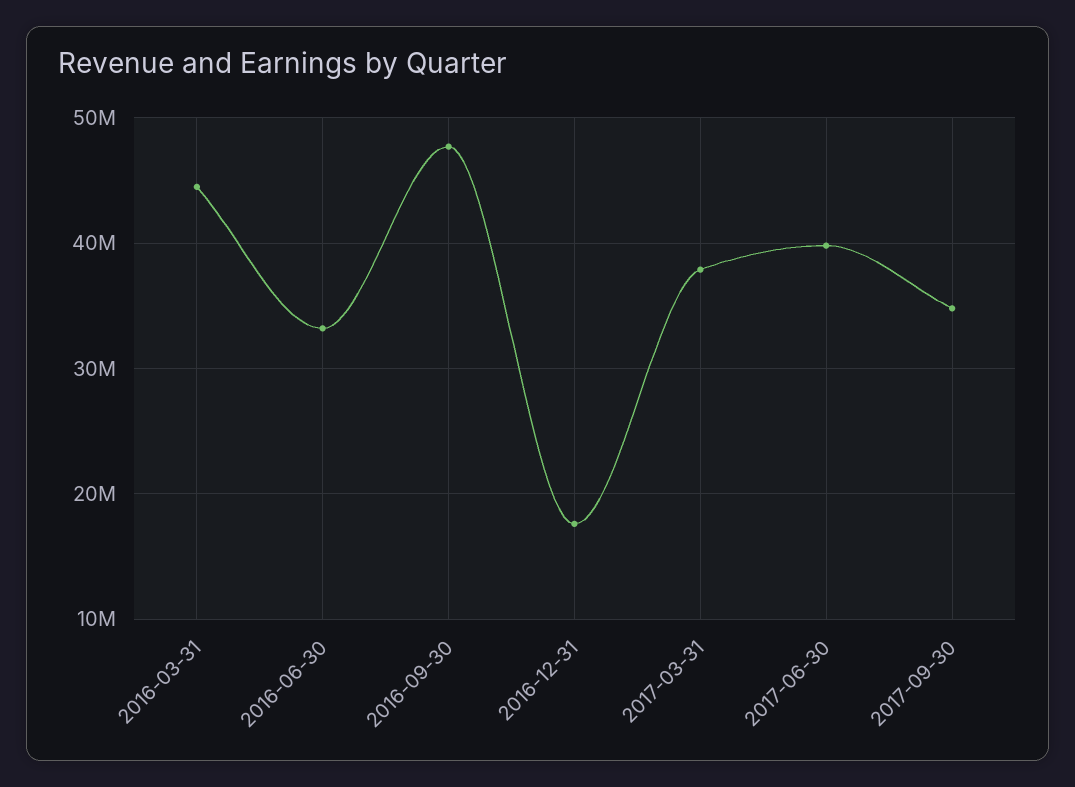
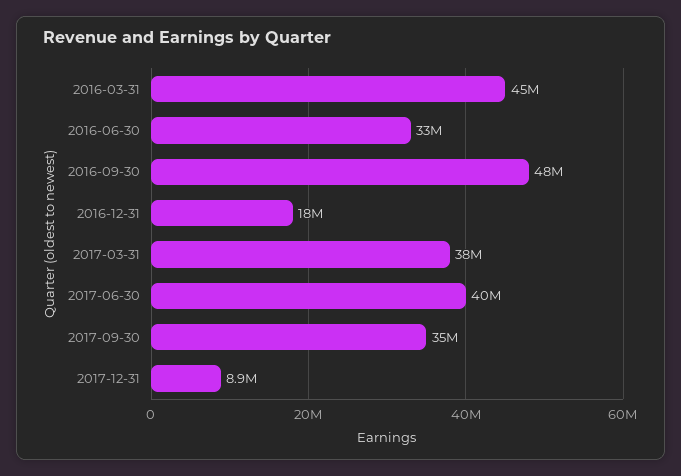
2017-12-31: none -> 8900000

